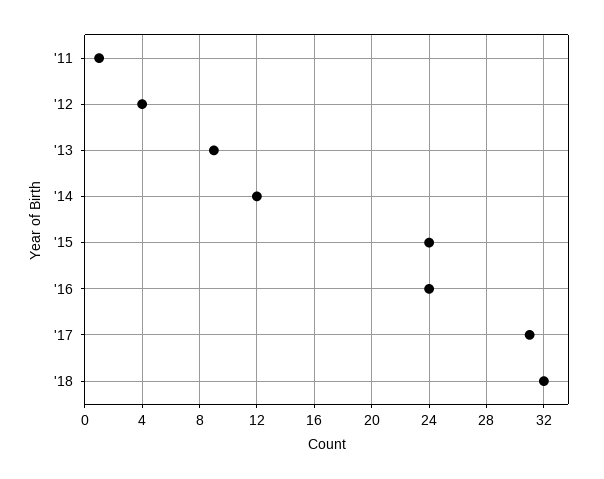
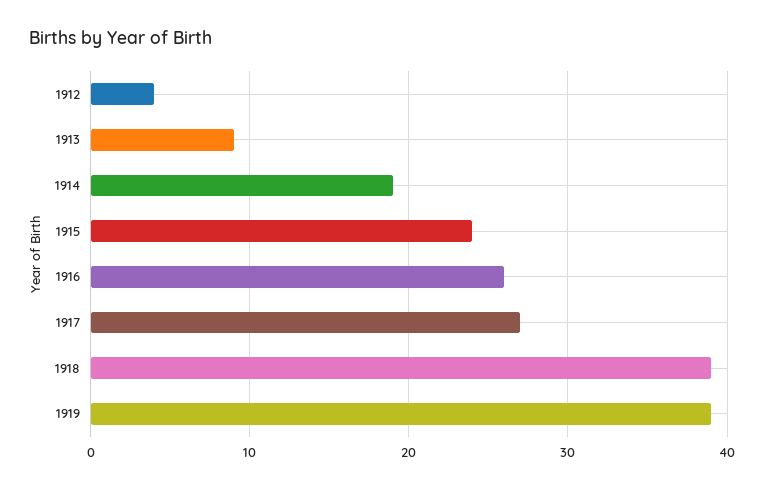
'11: 1 -> none
'14: 12 -> 19
'16: 24 -> 26
'17: 31 -> 27
'18: 32 -> 39
1919: none -> 39

